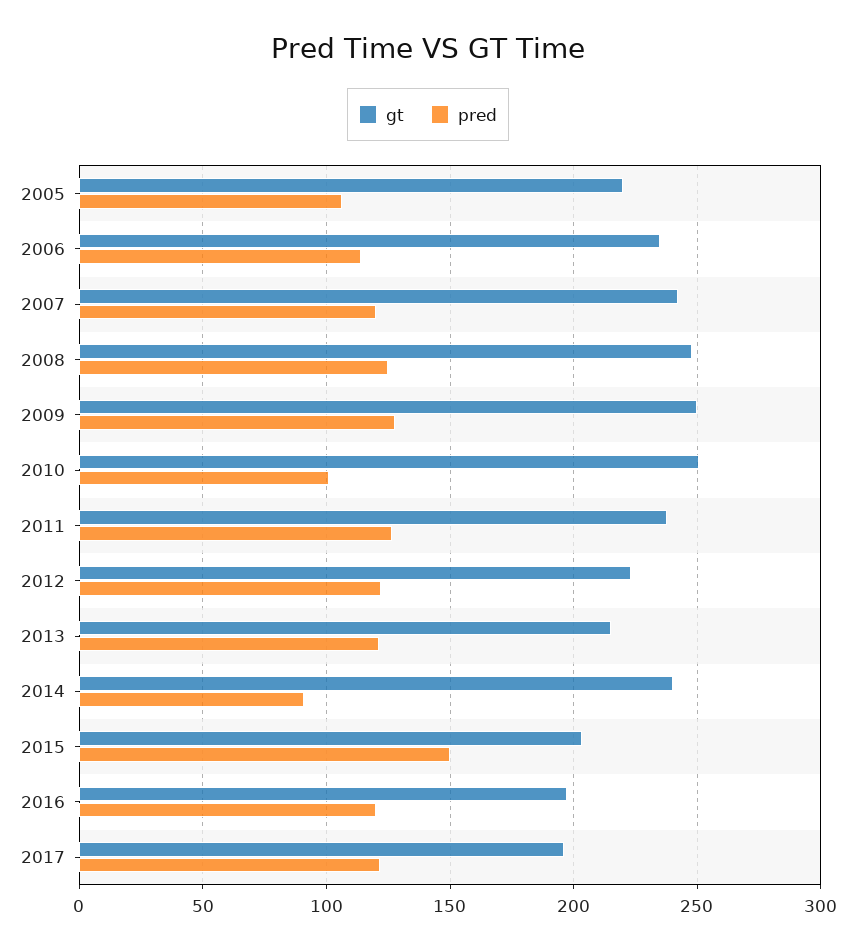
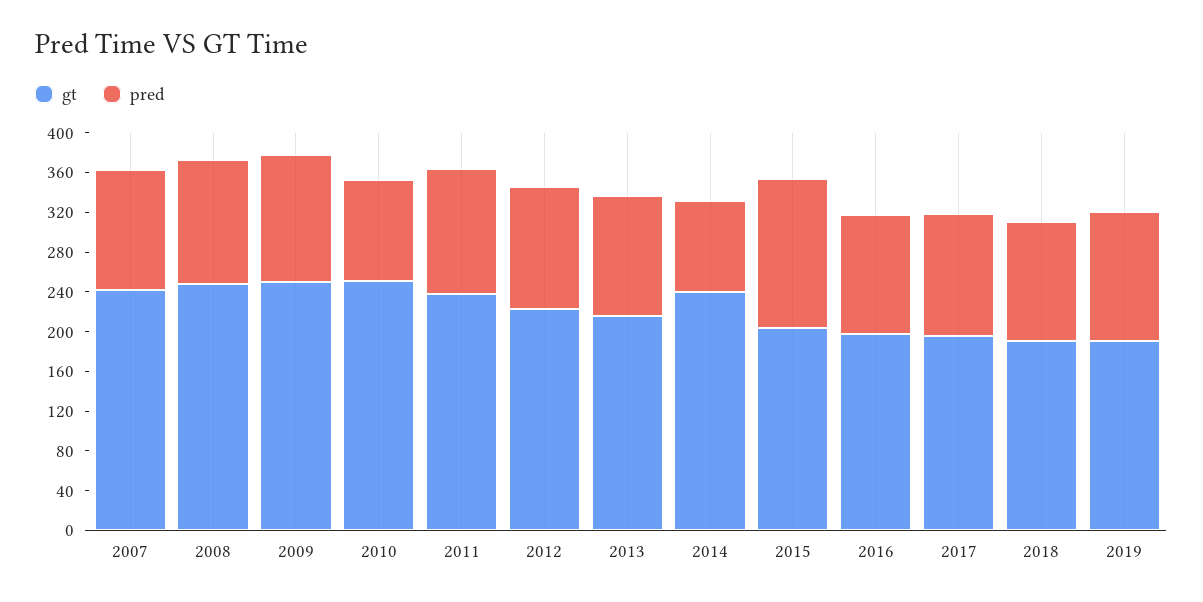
gt, 2005: 220 -> none
pred, 2005: 105 -> none
gt, 2006: 235 -> none
pred, 2006: 115 -> none
gt, 2018: none -> 190
pred, 2018: none -> 120
gt, 2019: none -> 190
pred, 2019: none -> 130

